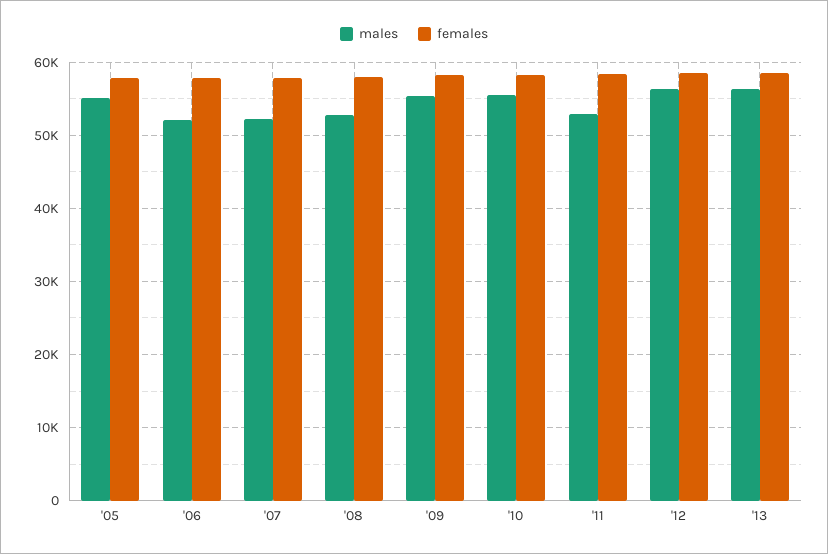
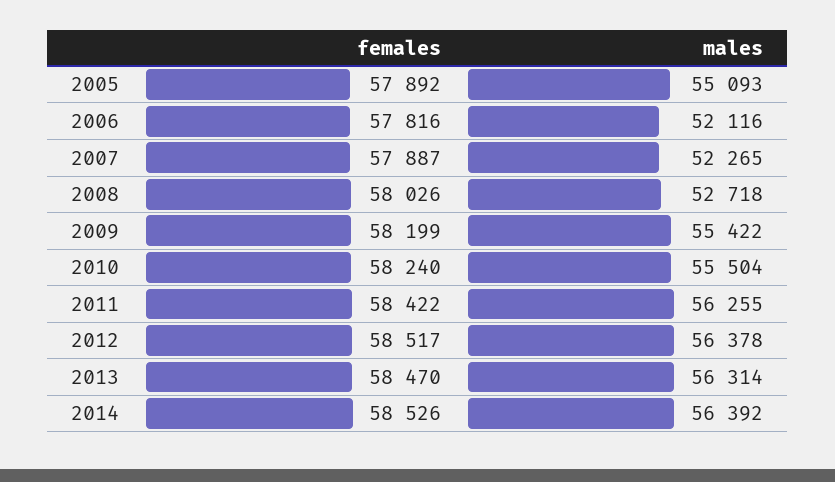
males, '11: 53000 -> 56255
females, 2014: none -> 58526
males, 2014: none -> 56392

